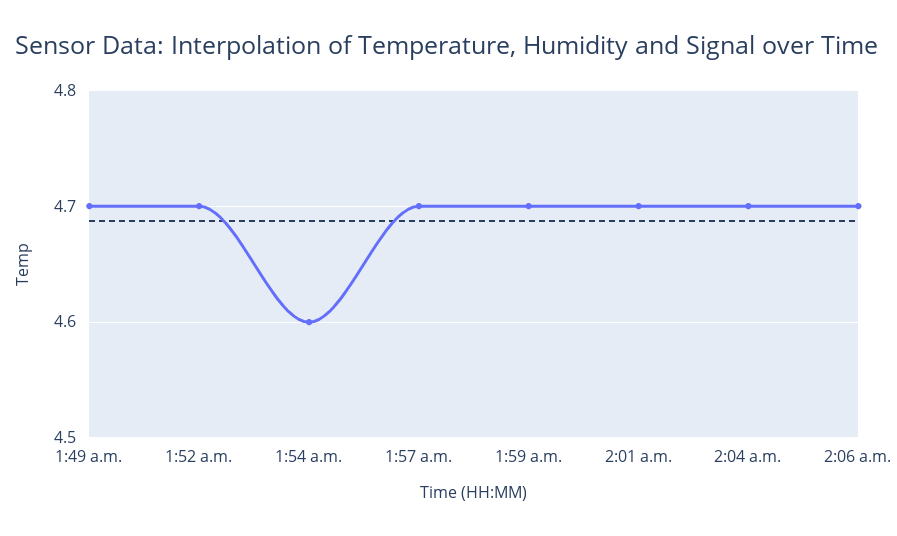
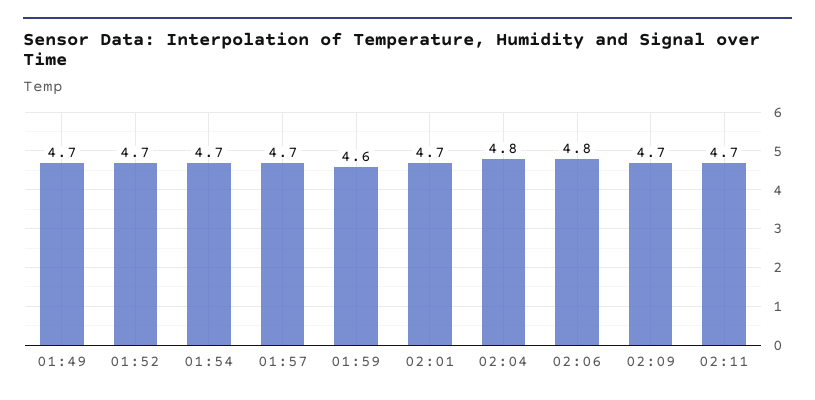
1:54 a.m.: 4.6 -> 4.7
1:59 a.m.: 4.7 -> 4.6
2:04 a.m.: 4.7 -> 4.8
2:06 a.m.: 4.7 -> 4.8
02:09: none -> 4.7
02:11: none -> 4.7

